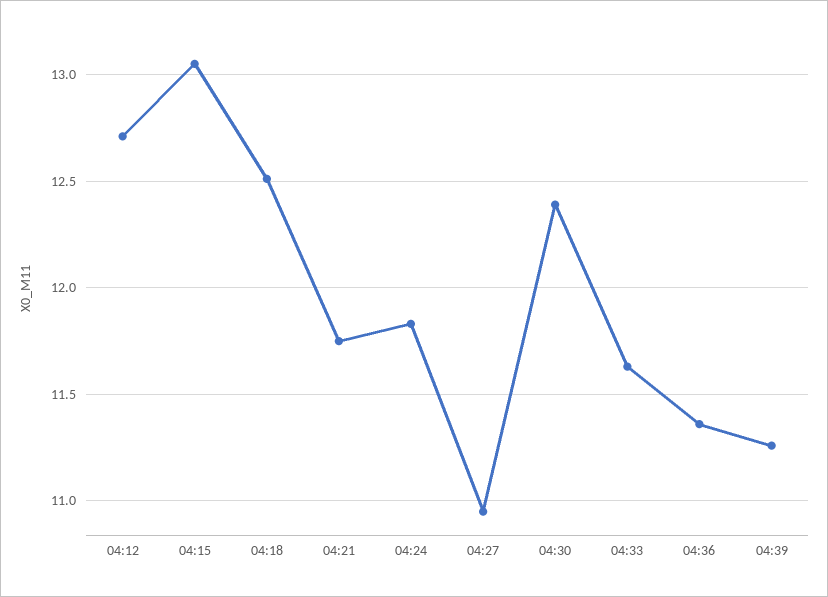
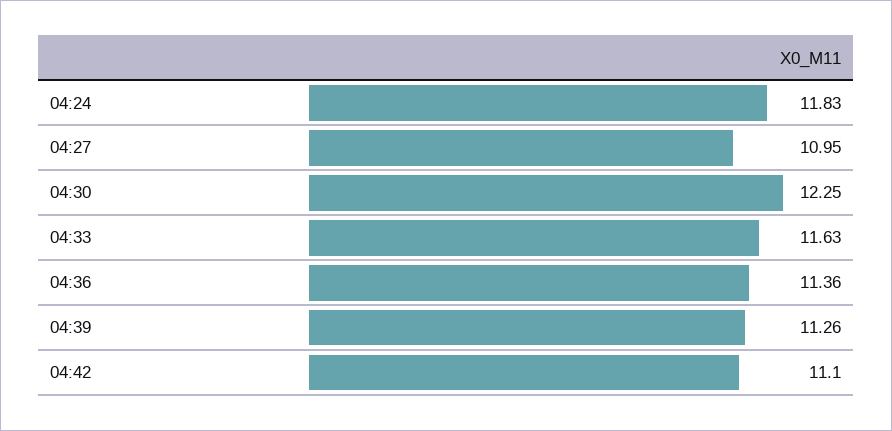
04:12: 12.7 -> none
04:15: 13.05 -> none
04:18: 12.5 -> none
04:21: 11.75 -> none
04:30: 12.4 -> 12.25
04:42: none -> 11.1

